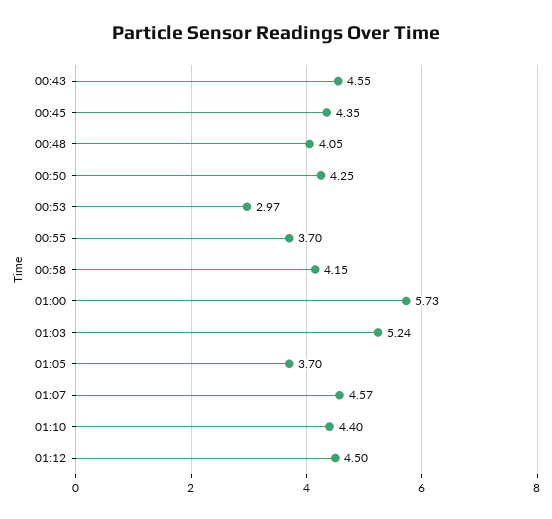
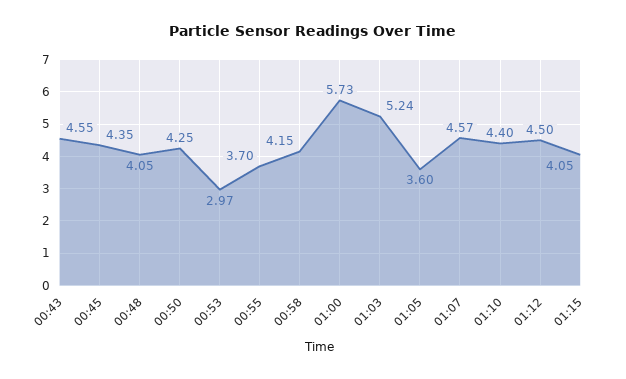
01:05: 3.7 -> 3.6
01:15: none -> 4.05

